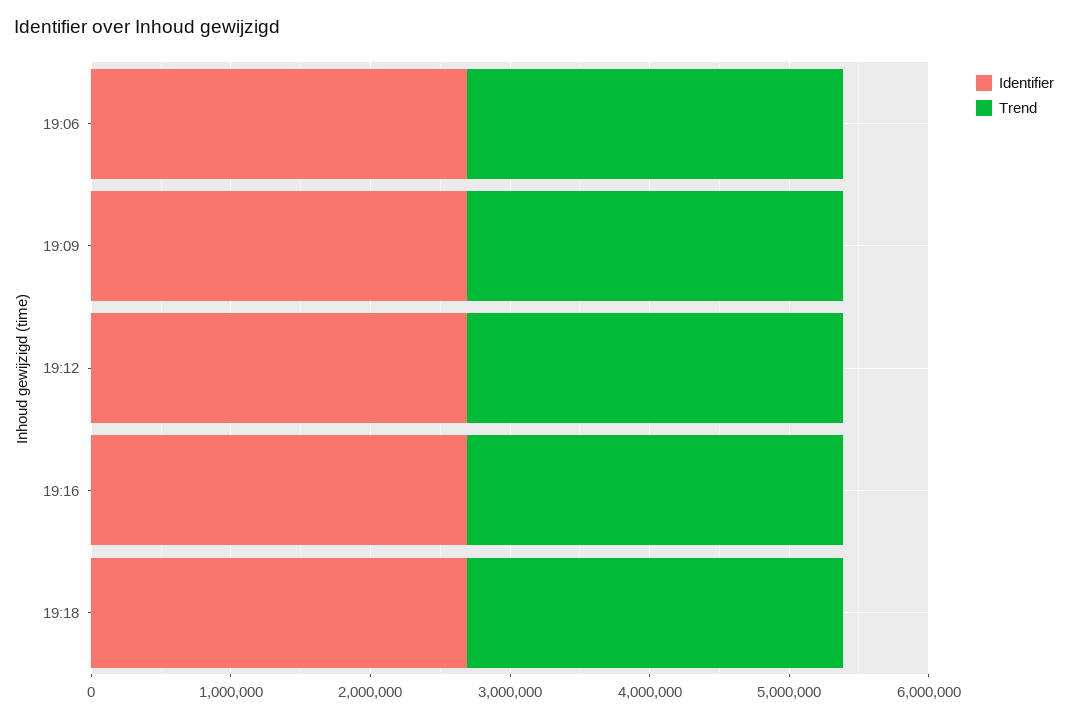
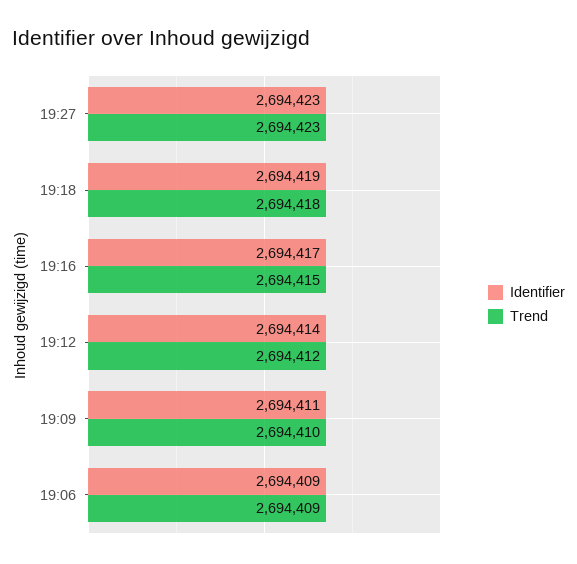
Identifier, 19:27: none -> 2694423
Trend, 19:27: none -> 2694423

